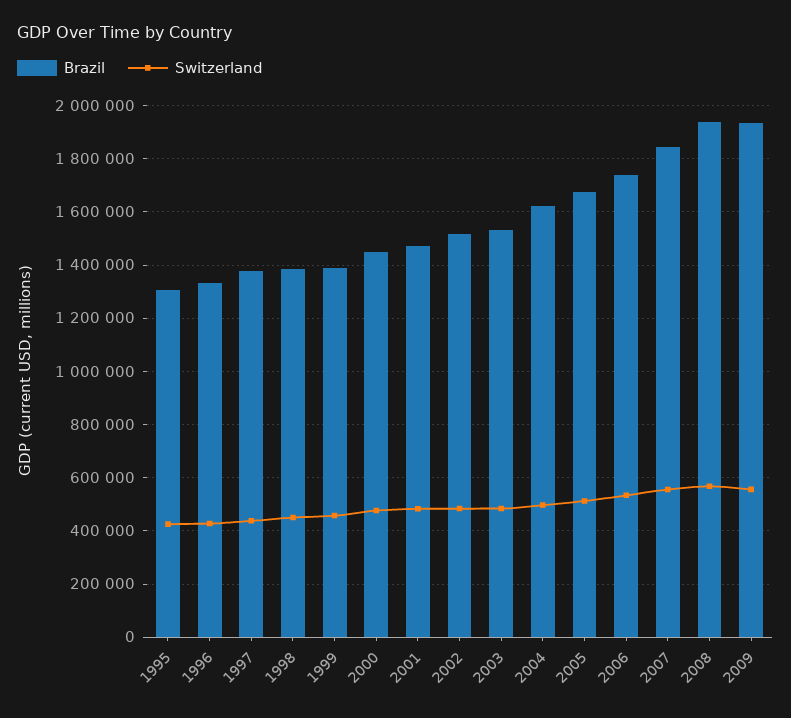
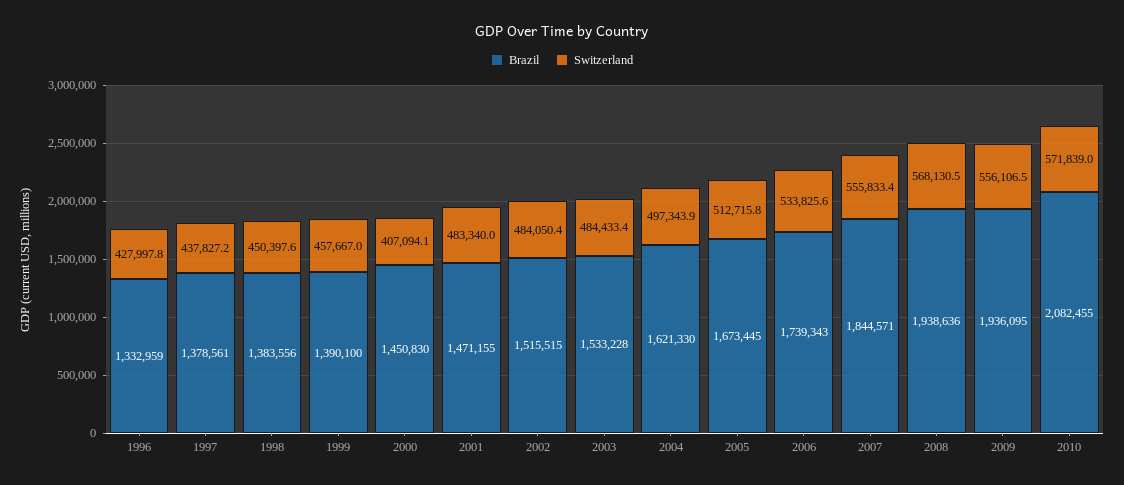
Brazil, 1995: 1300000 -> none
Switzerland, 1995: 425000 -> none
Switzerland, 2000: 475000 -> 407094.1
Brazil, 2010: none -> 2082455
Switzerland, 2010: none -> 571839

